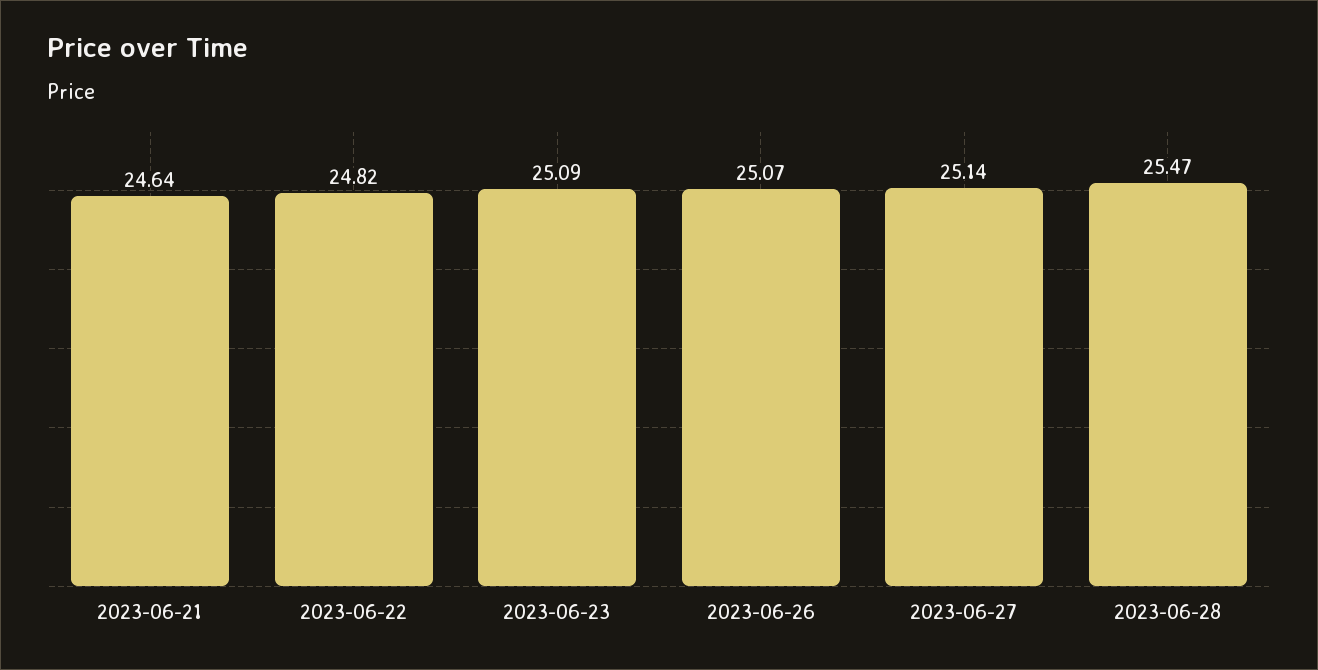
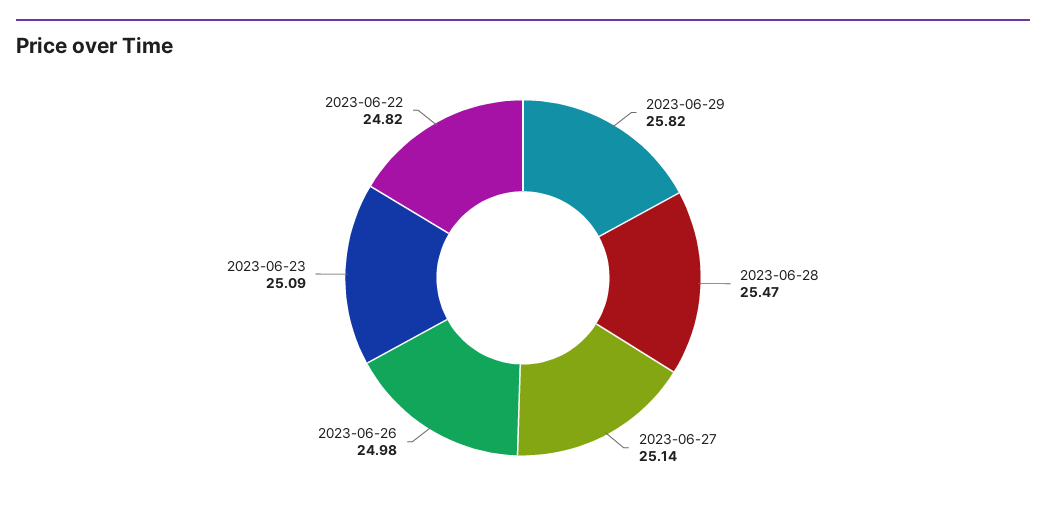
2023-06-21: 24.64 -> none
2023-06-26: 25.07 -> 24.98
2023-06-29: none -> 25.82

